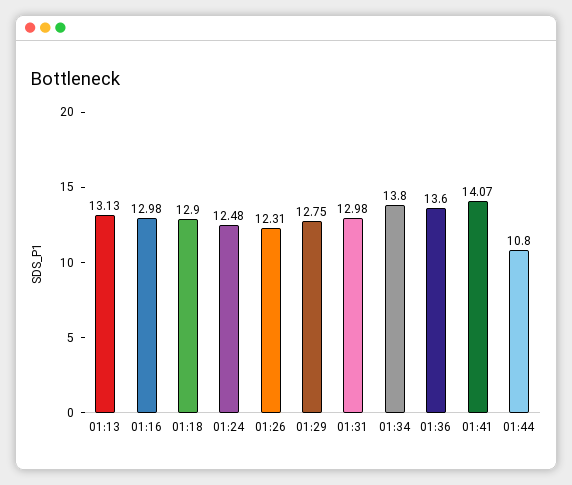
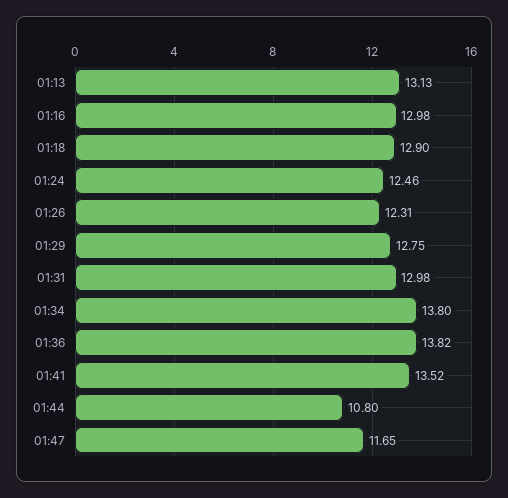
01:24: 12.48 -> 12.46
01:36: 13.6 -> 13.82
01:41: 14.07 -> 13.52
01:47: none -> 11.65

